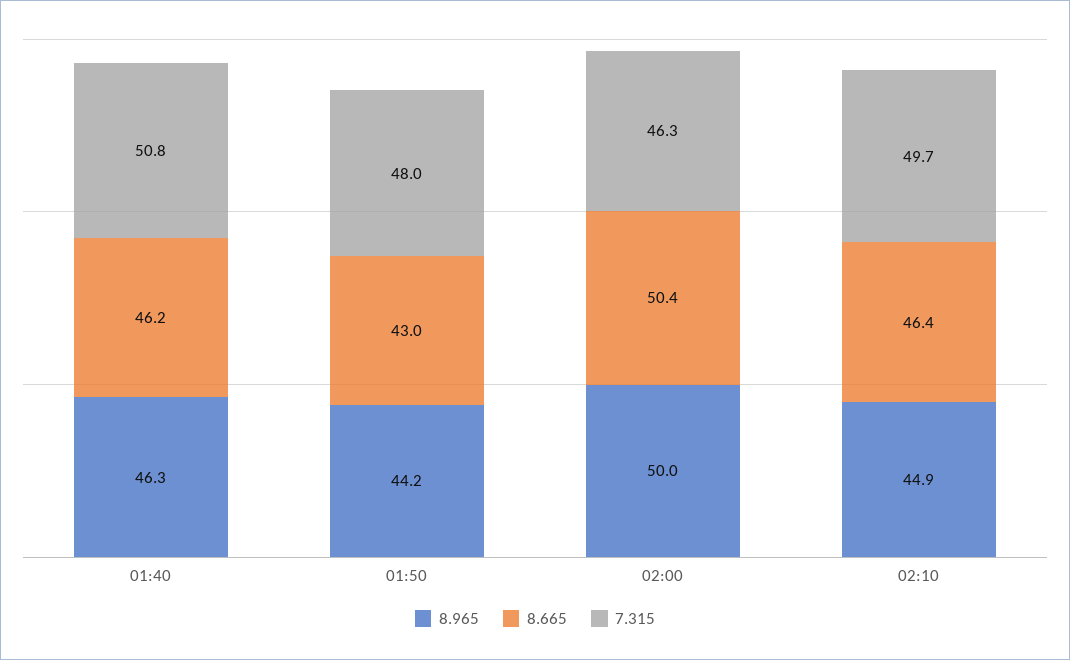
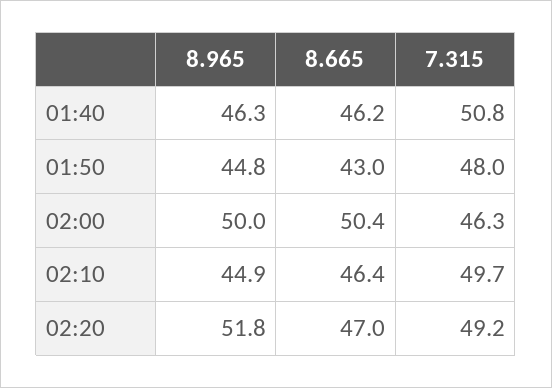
8.965, 01:50: 44.2 -> 44.8
8.965, 02:20: none -> 51.8
8.665, 02:20: none -> 47
7.315, 02:20: none -> 49.2

